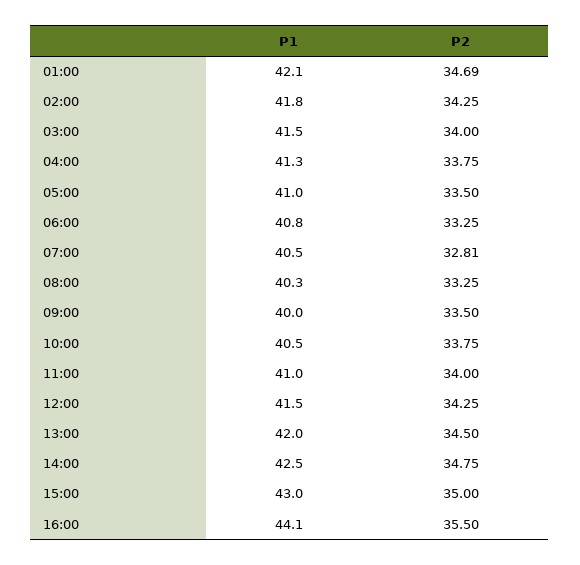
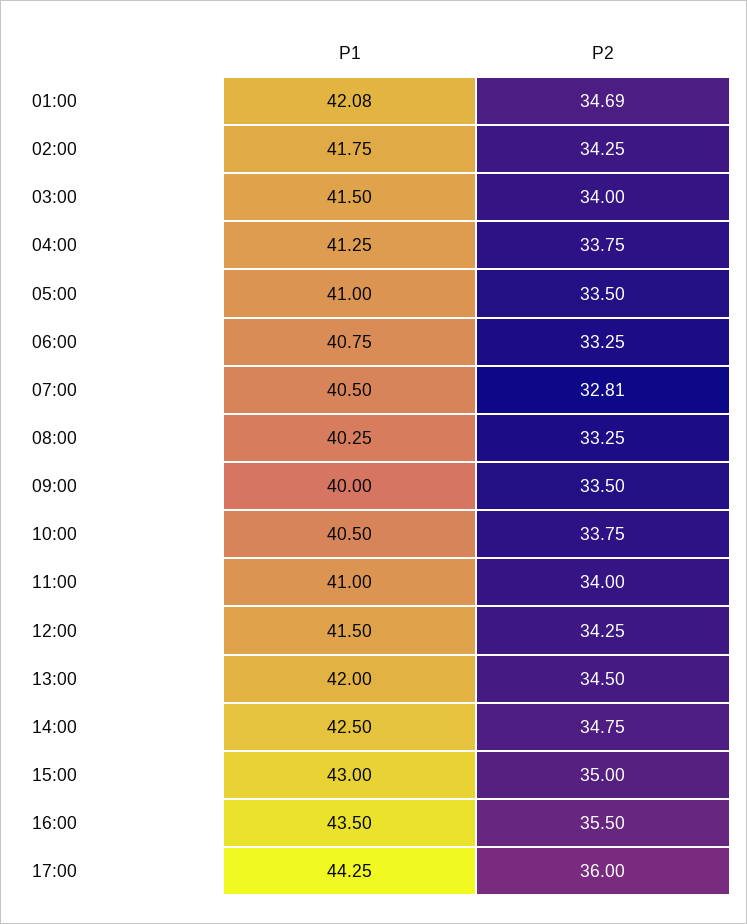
P1, 16:00: 44.1 -> 43.5
P1, 17:00: none -> 44.25
P2, 17:00: none -> 36

